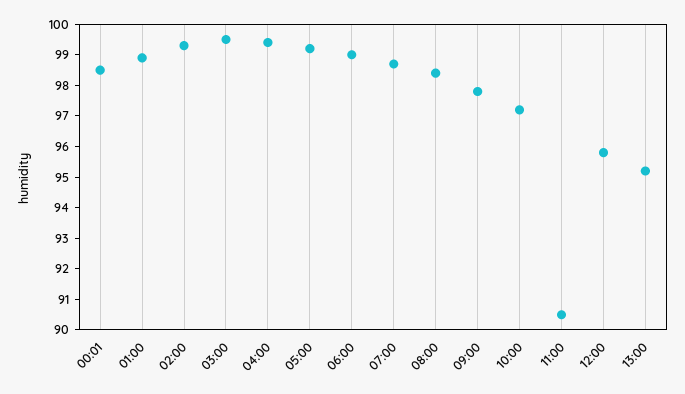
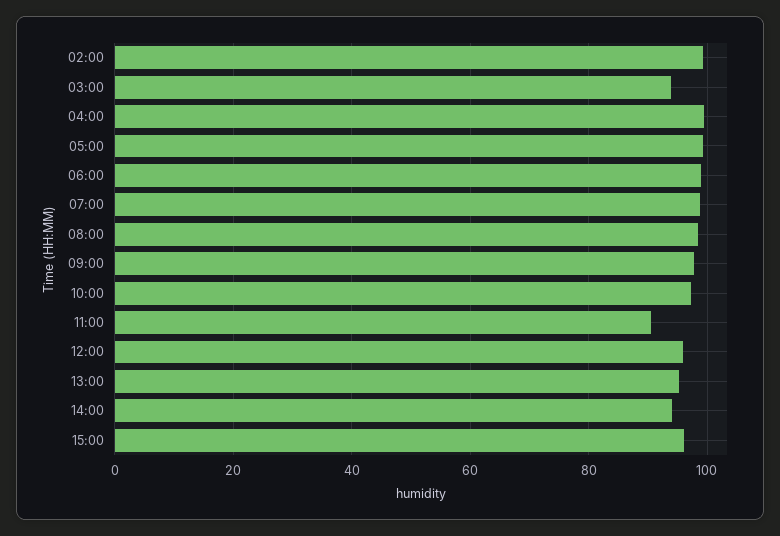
00:01: 98.5 -> none
01:00: 99 -> none
03:00: 99.5 -> 94
14:00: none -> 94
15:00: none -> 96

